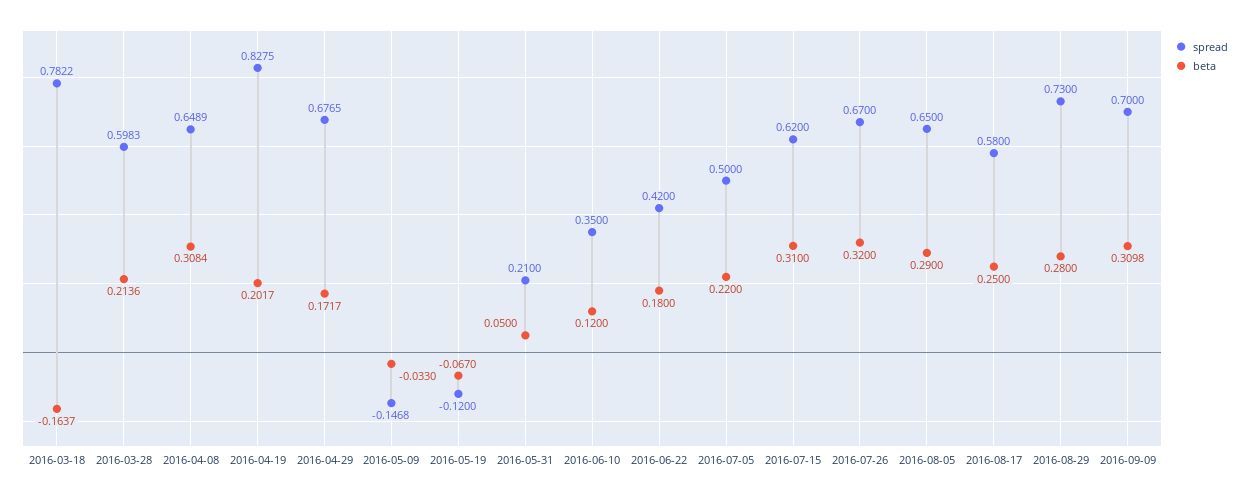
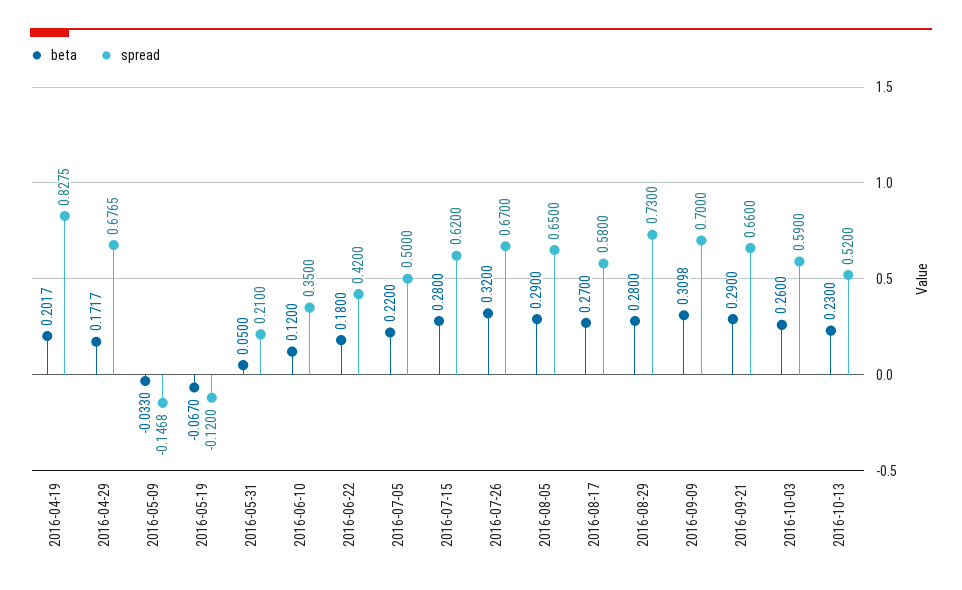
spread, 2016-03-18: 0.7822 -> none
beta, 2016-03-18: -0.1637 -> none
spread, 2016-03-28: 0.5983 -> none
beta, 2016-03-28: 0.2136 -> none
spread, 2016-04-08: 0.6489 -> none
beta, 2016-04-08: 0.3084 -> none
beta, 2016-07-15: 0.31 -> 0.28
beta, 2016-08-17: 0.25 -> 0.27
beta, 2016-09-21: none -> 0.29
spread, 2016-09-21: none -> 0.66
beta, 2016-10-03: none -> 0.26
spread, 2016-10-03: none -> 0.59
beta, 2016-10-13: none -> 0.23
spread, 2016-10-13: none -> 0.52

